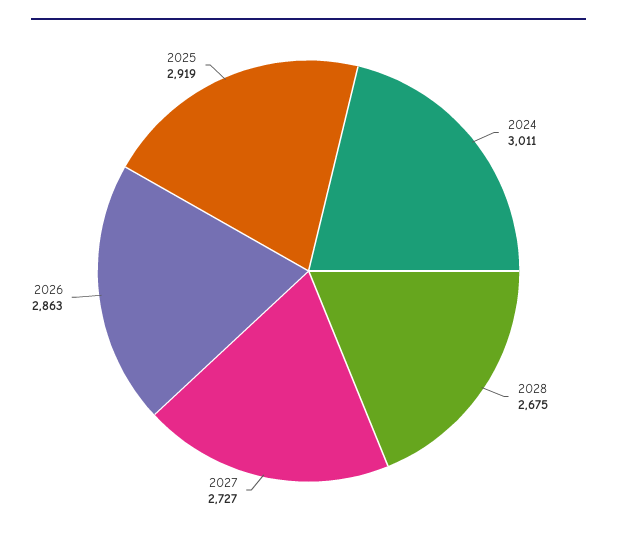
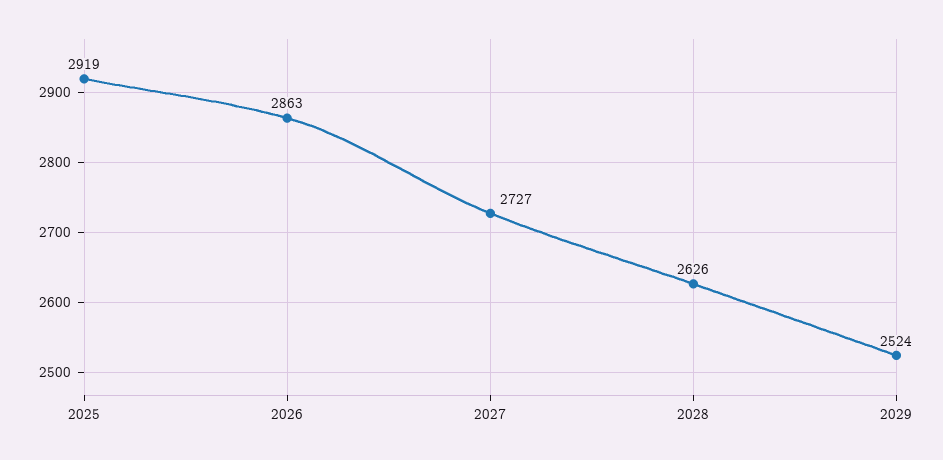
2024: 3011 -> none
2028: 2675 -> 2626
2029: none -> 2524

